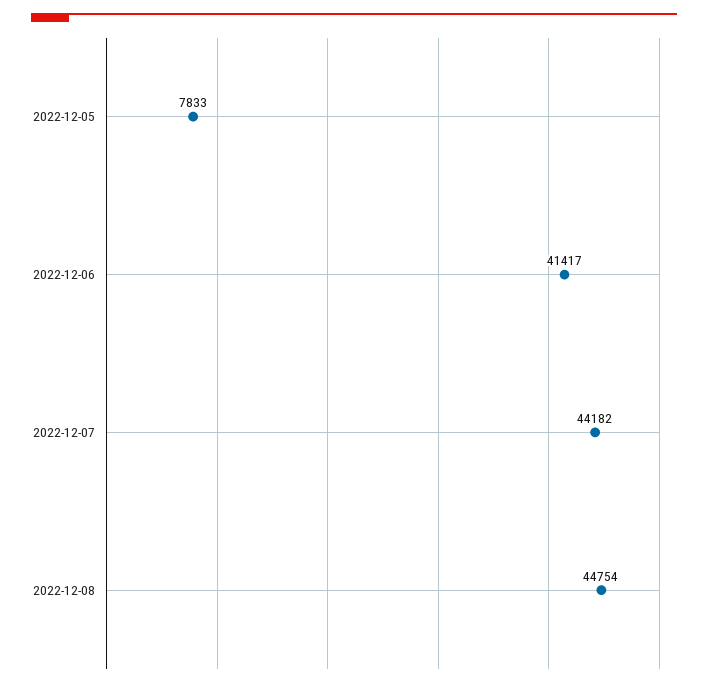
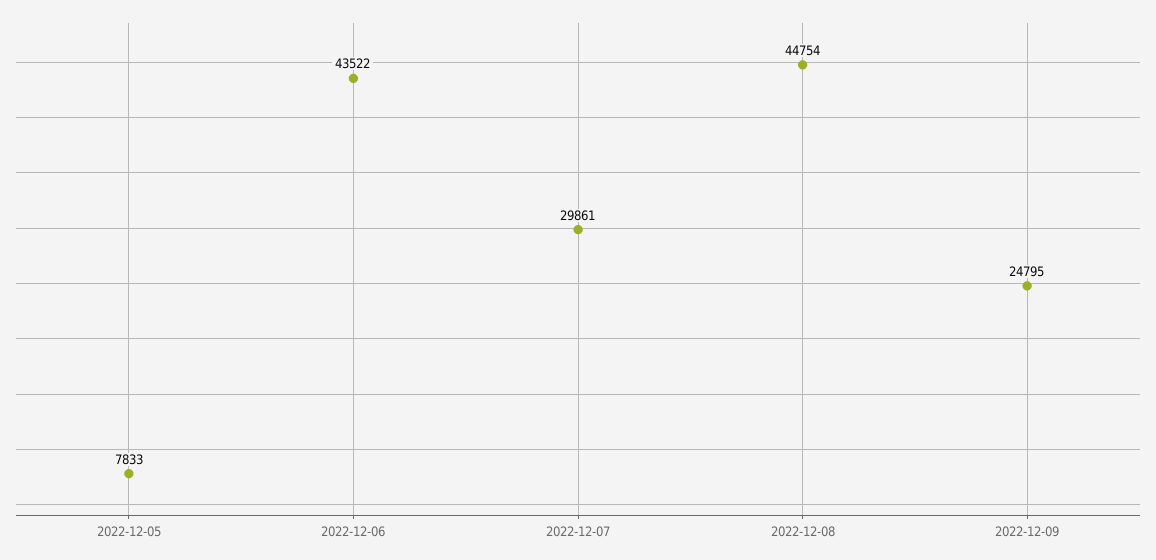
2022-12-06: 41417 -> 43522
2022-12-07: 44182 -> 29861
2022-12-09: none -> 24795

